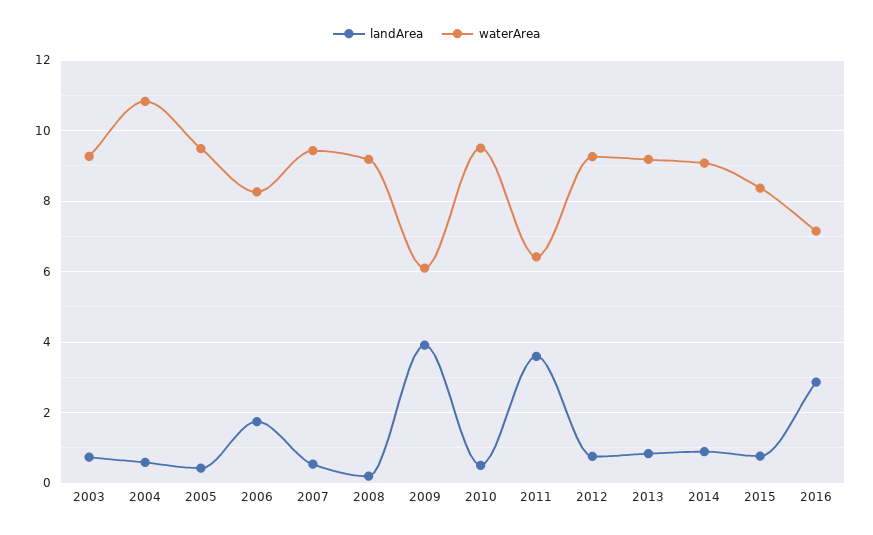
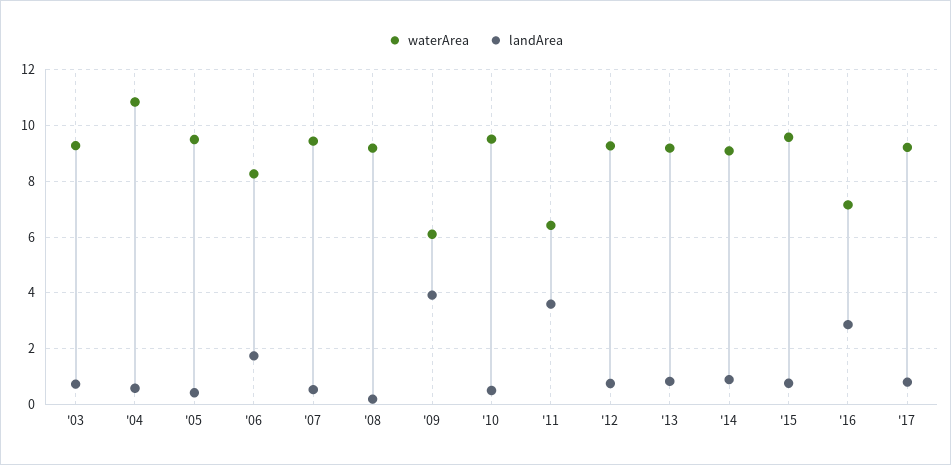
waterArea, 2015: 8.4 -> 9.5
waterArea, '17: none -> 9.25
landArea, '17: none -> 0.75

